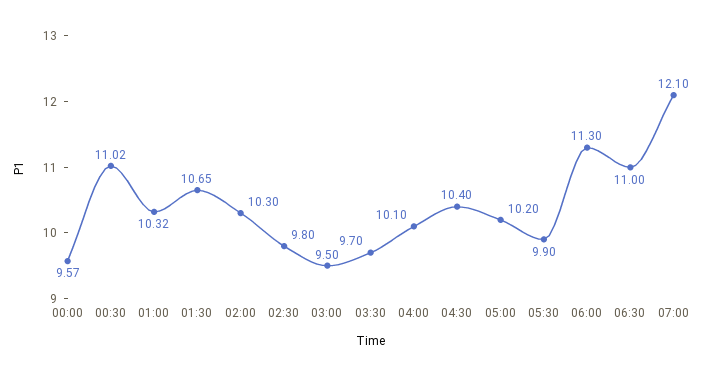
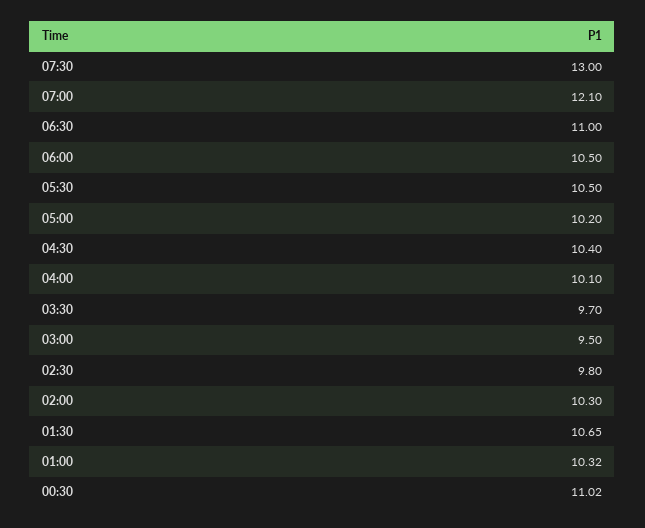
00:00: 9.57 -> none
05:30: 9.9 -> 10.5
06:00: 11.3 -> 10.5
07:30: none -> 13

